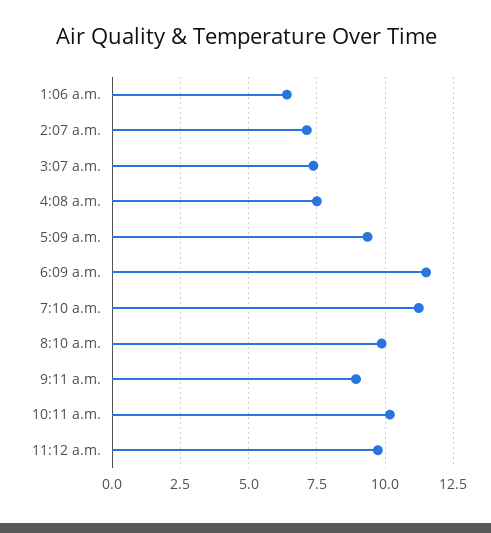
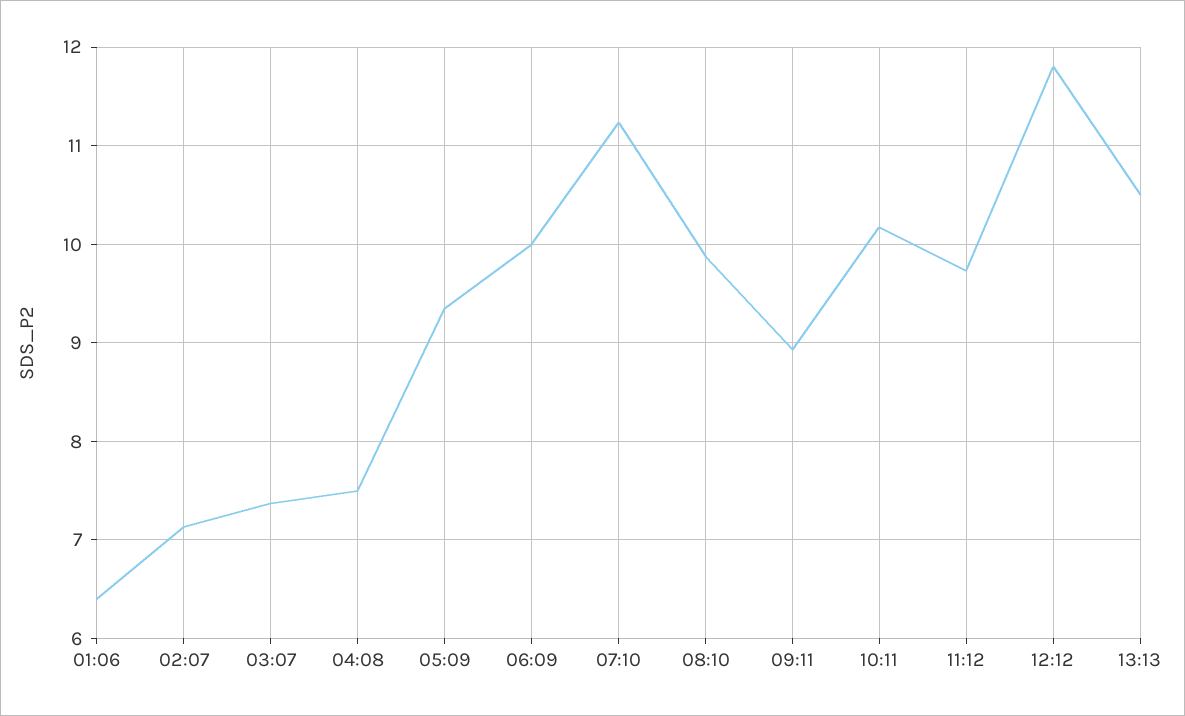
6:09 a.m.: 11.5 -> 10
12:12: none -> 11.8
13:13: none -> 10.5

